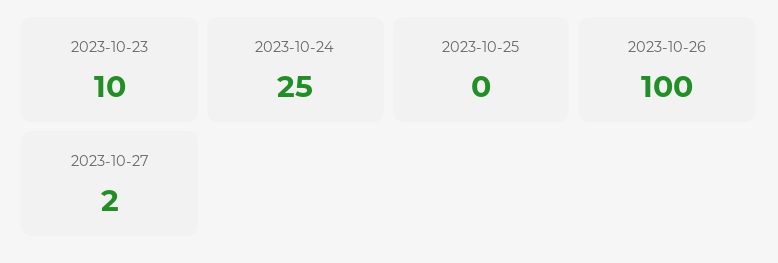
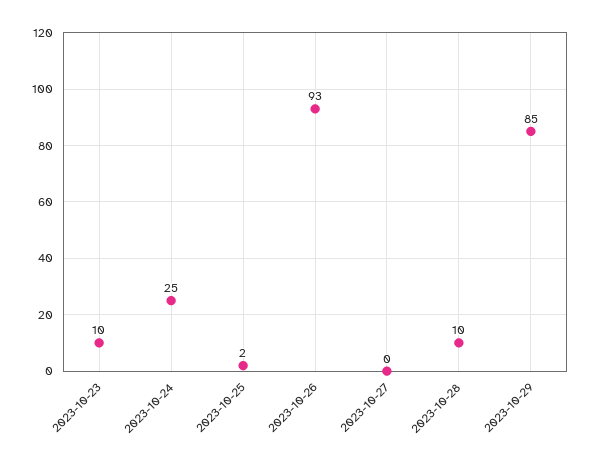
2023-10-25: 0 -> 2
2023-10-26: 100 -> 93
2023-10-27: 2 -> 0
2023-10-28: none -> 10
2023-10-29: none -> 85

